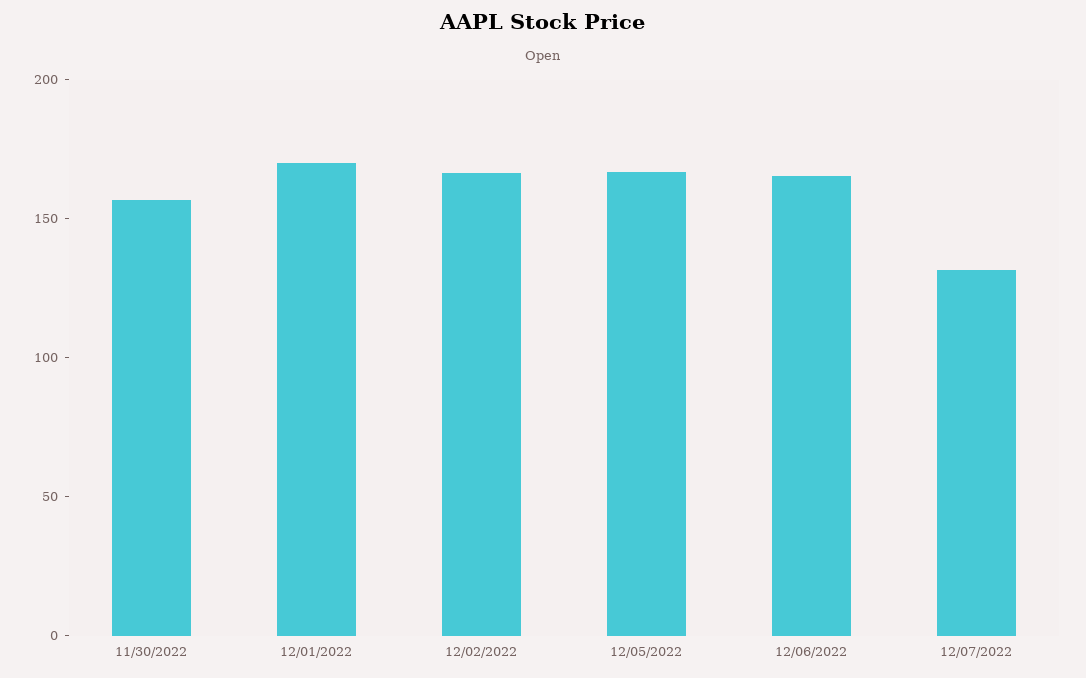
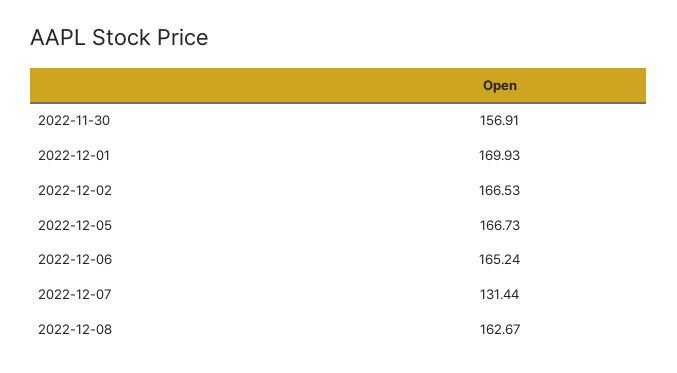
2022-12-08: none -> 162.67

